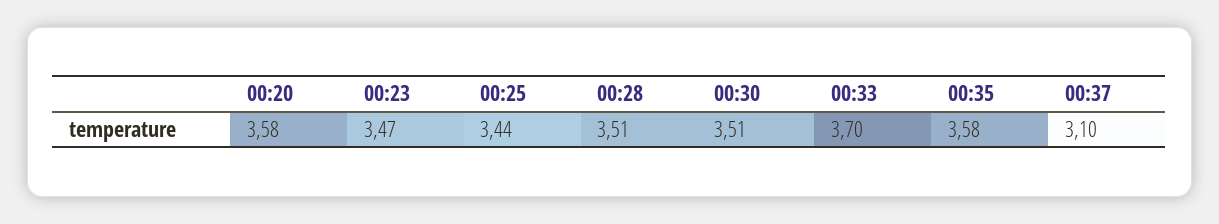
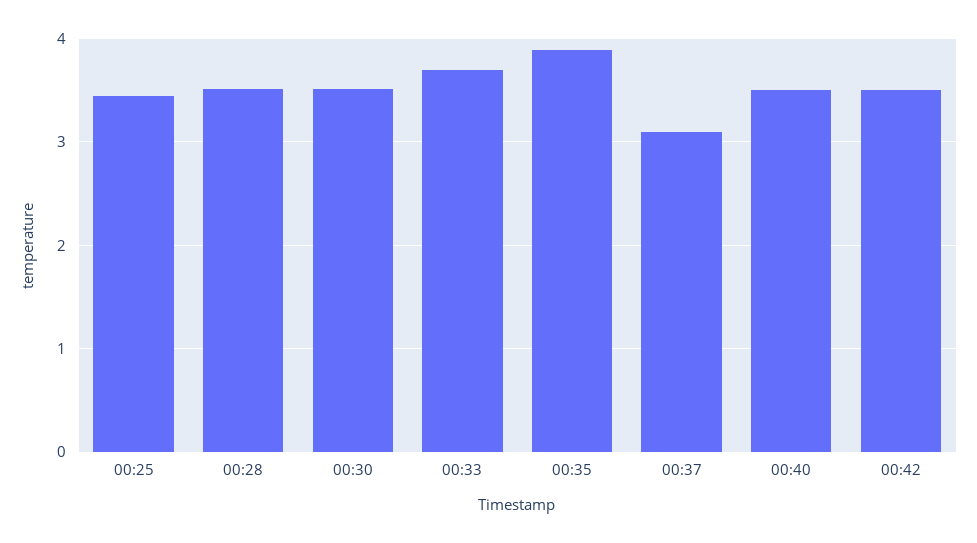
00:20: 3.58 -> none
00:23: 3.47 -> none
00:35: 3.58 -> 3.9
00:40: none -> 3.5
00:42: none -> 3.5

